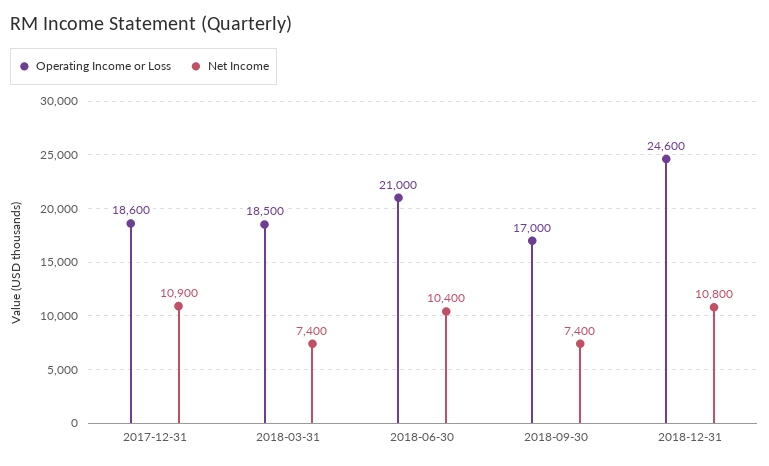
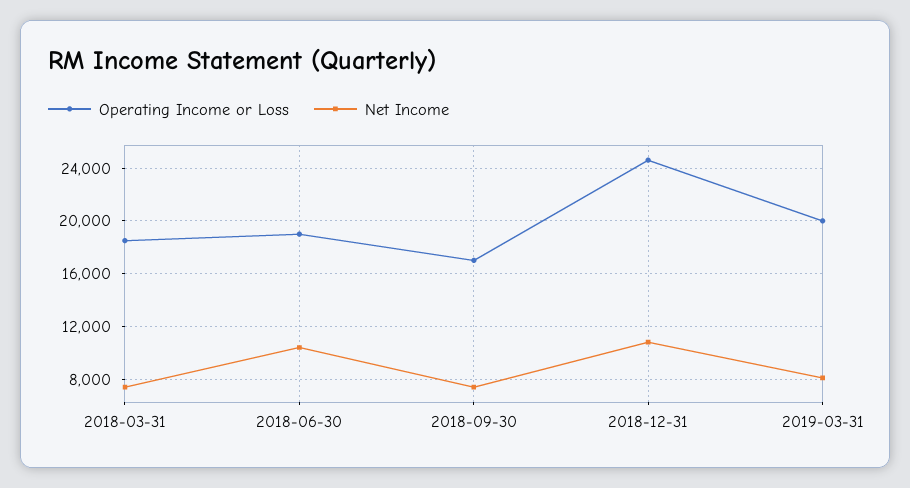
Operating Income or Loss, 2017-12-31: 18600 -> none
Net Income, 2017-12-31: 10900 -> none
Operating Income or Loss, 2018-06-30: 21000 -> 19000
Operating Income or Loss, 2019-03-31: none -> 20000
Net Income, 2019-03-31: none -> 8000

